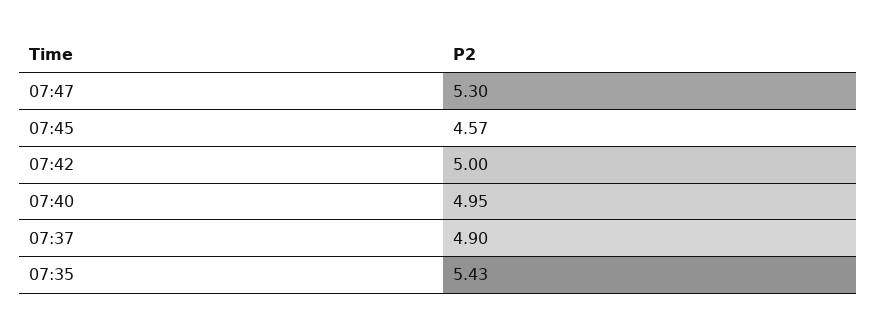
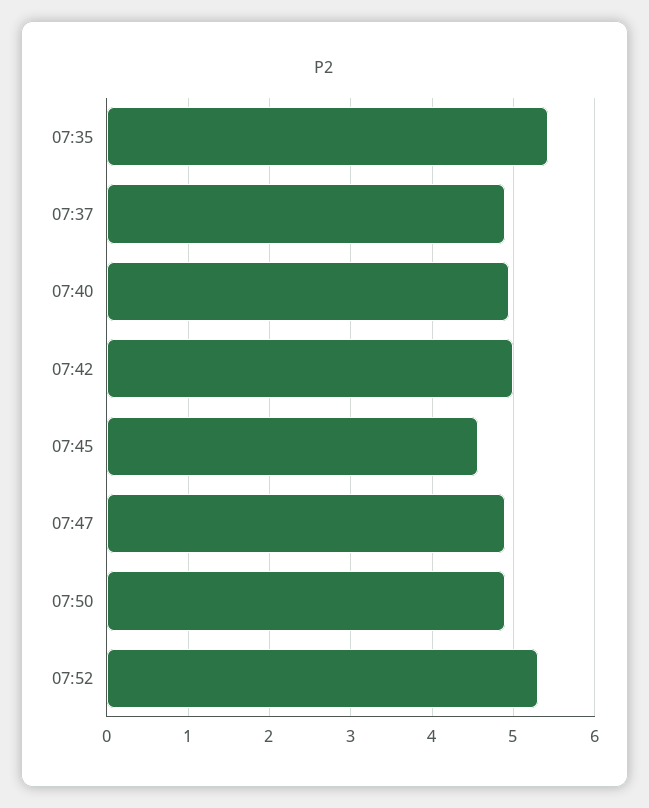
07:47: 5.3 -> 4.9
07:50: none -> 4.9
07:52: none -> 5.3

